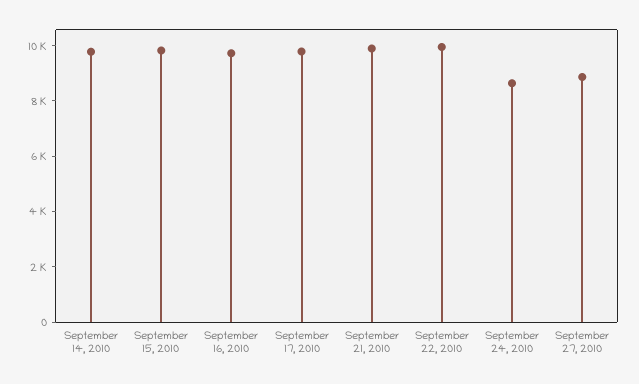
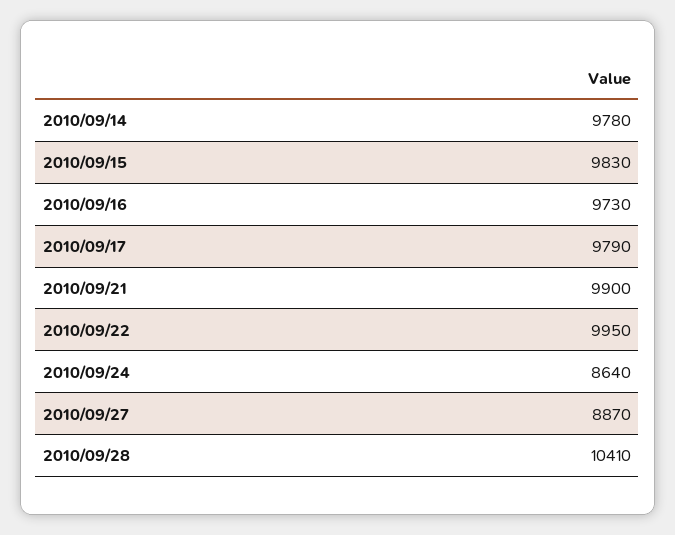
2010/09/28: none -> 10410

